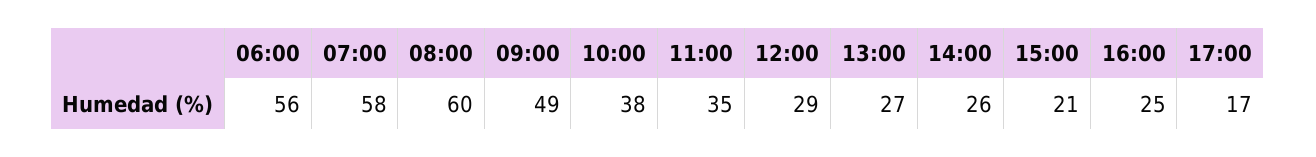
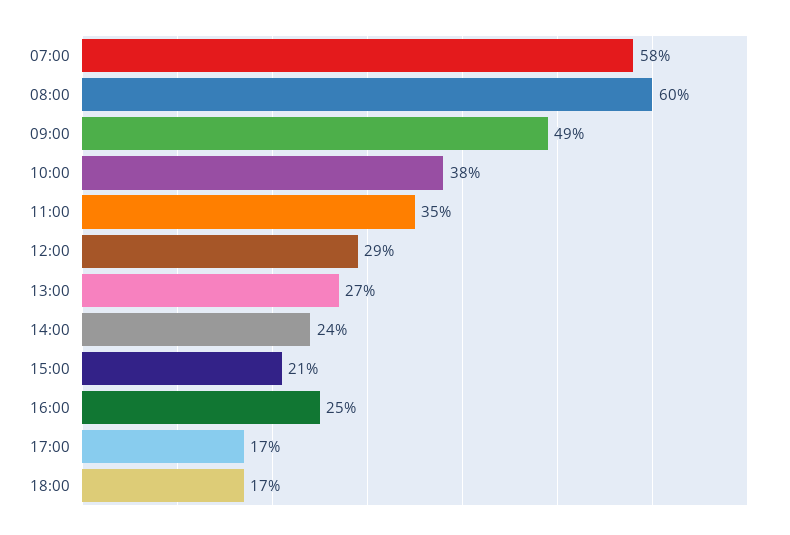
06:00: 56 -> none
14:00: 26 -> 24
18:00: none -> 17

